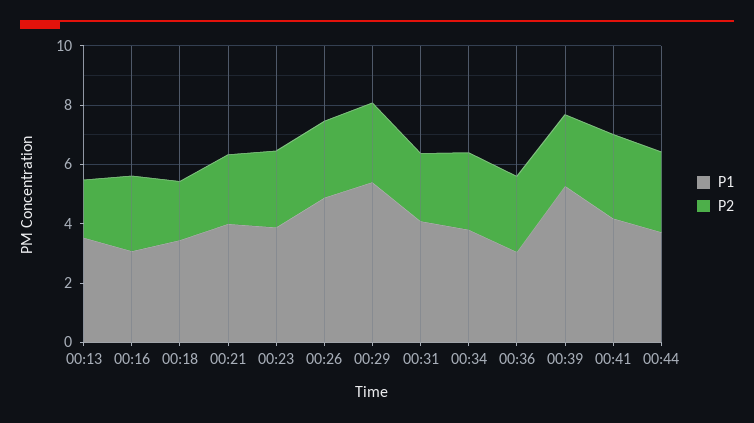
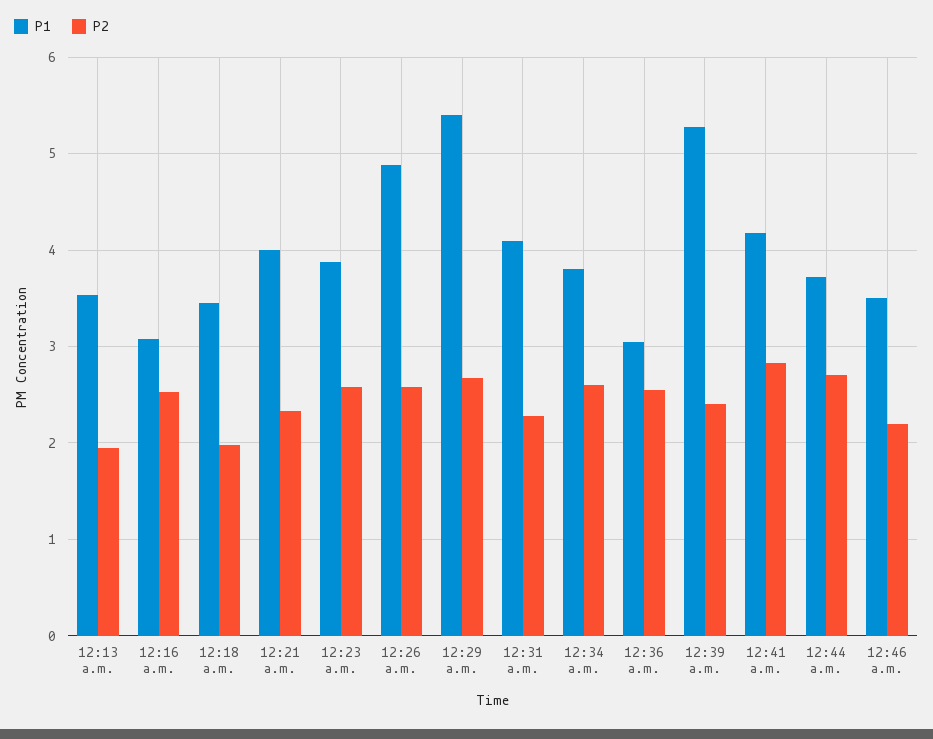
P1, 12:46 a.m.: none -> 3.5
P2, 12:46 a.m.: none -> 2.2

